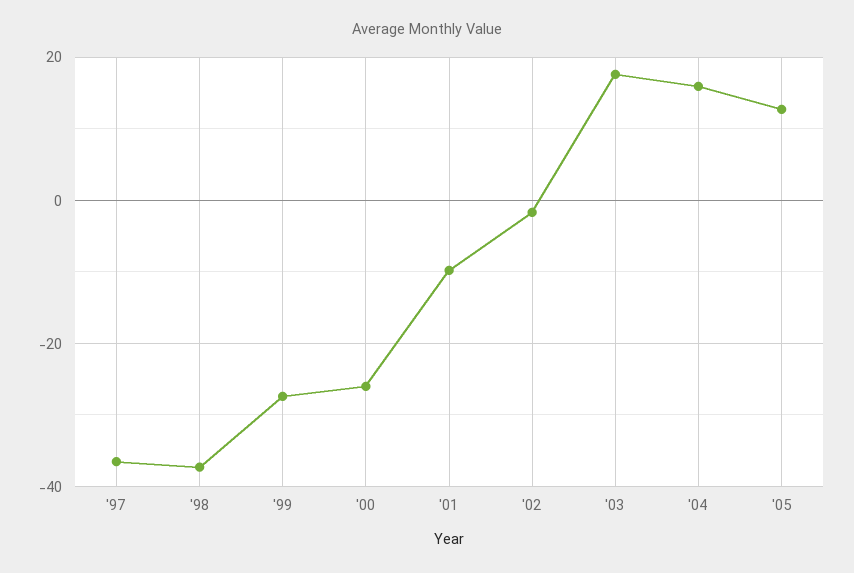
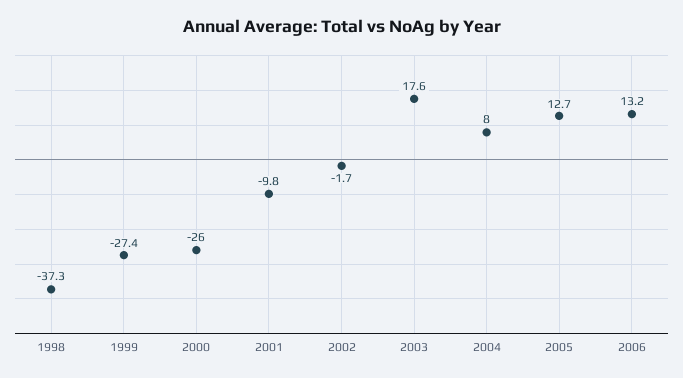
'97: -36 -> none
'04: 16 -> 8
2006: none -> 13.2

